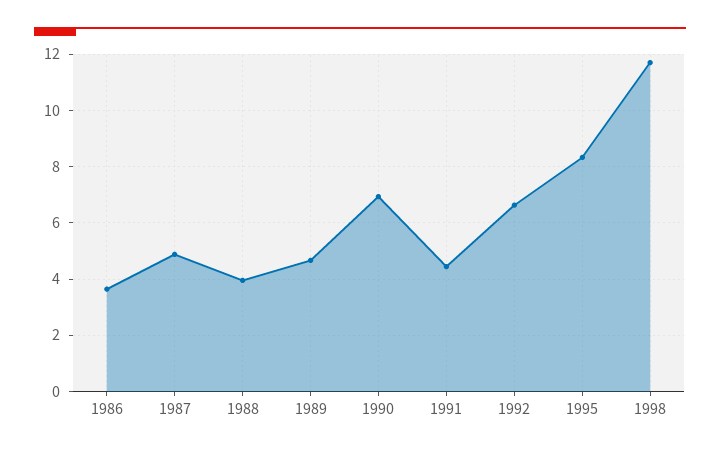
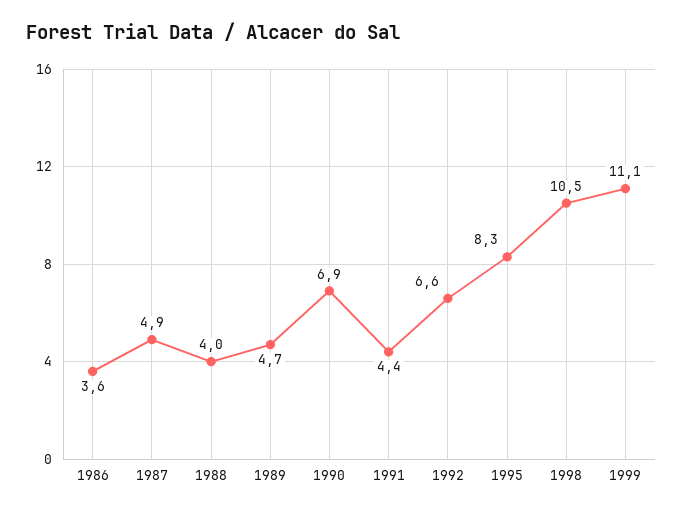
1998: 11.75 -> 10.5
1999: none -> 11.1

